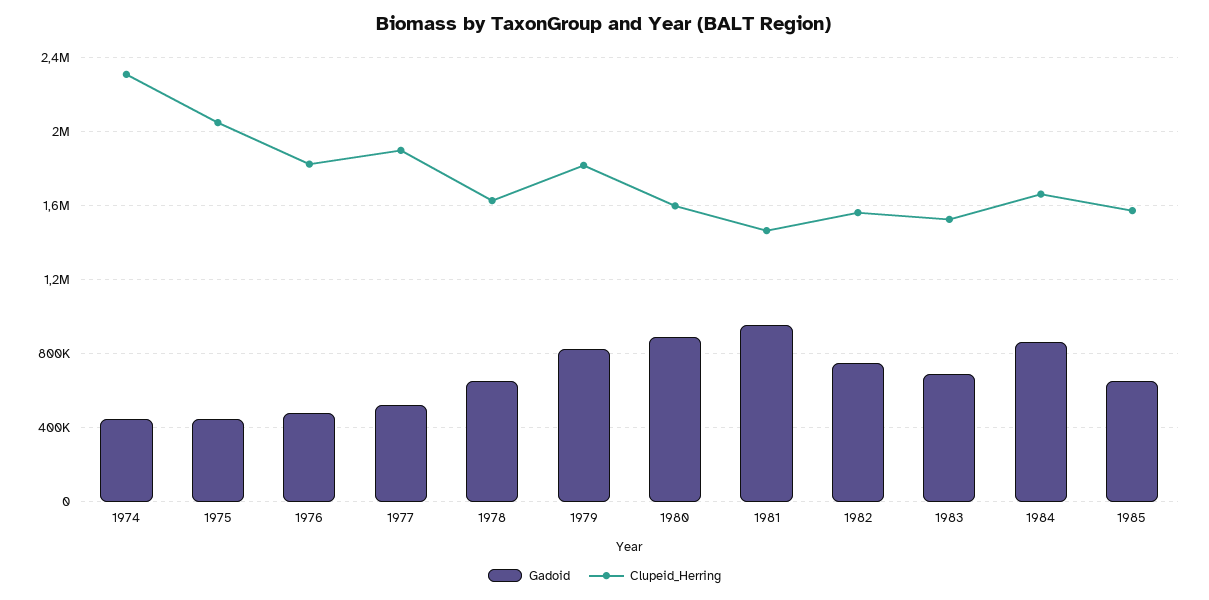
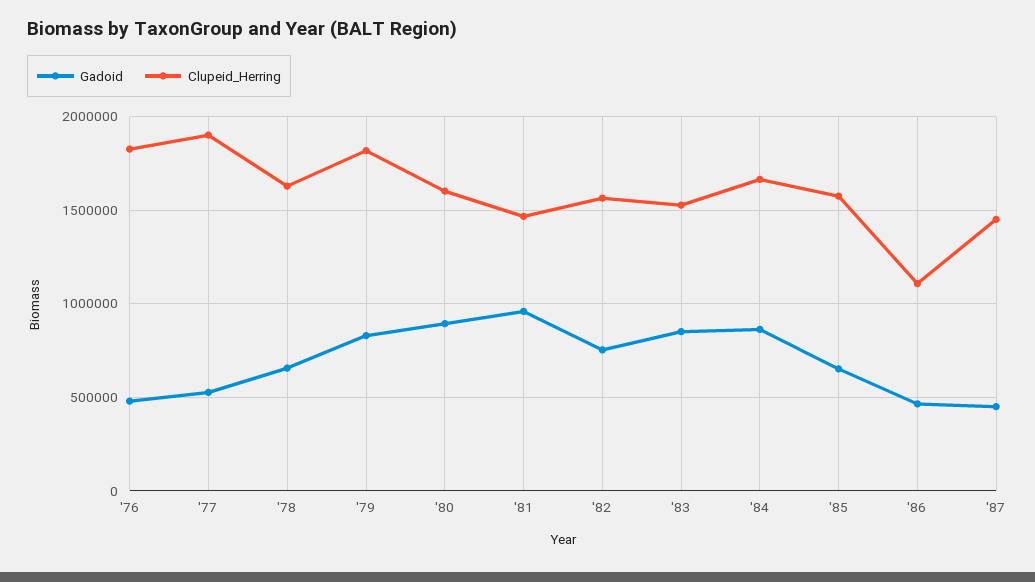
Gadoid, 1974: 450000 -> none
Clupeid_Herring, 1974: 2300000 -> none
Gadoid, 1975: 450000 -> none
Clupeid_Herring, 1975: 2050000 -> none
Gadoid, 1983: 700000 -> 850000
Gadoid, '86: none -> 450000
Clupeid_Herring, '86: none -> 1100000
Gadoid, '87: none -> 450000
Clupeid_Herring, '87: none -> 1450000

